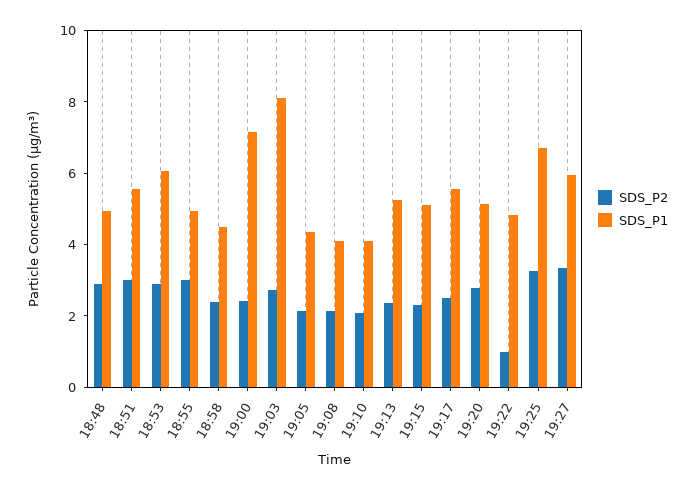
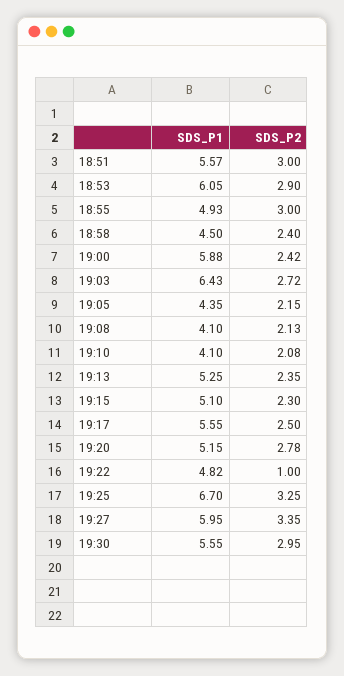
SDS_P2, 18:48: 3 -> none
SDS_P1, 18:48: 5 -> none
SDS_P1, 19:00: 7 -> 5.88
SDS_P1, 19:03: 8 -> 6.43
SDS_P1, 19:30: none -> 5.55
SDS_P2, 19:30: none -> 2.95

